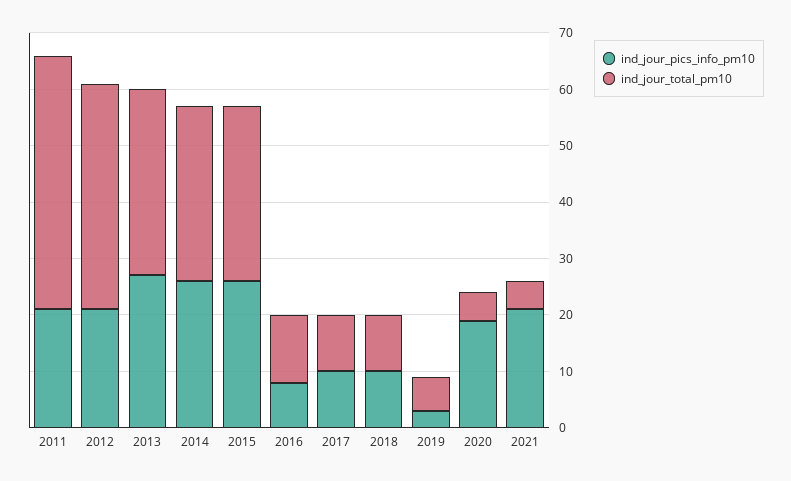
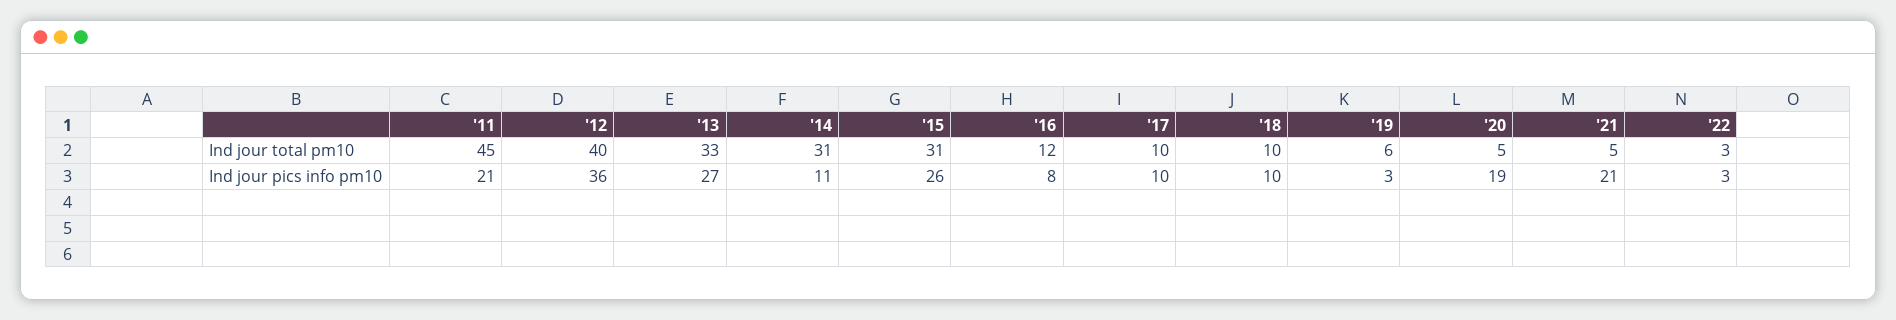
ind_jour_pics_info_pm10, 2012: 20 -> 36
ind_jour_pics_info_pm10, 2014: 25 -> 11
ind_jour_total_pm10, '22: none -> 3
ind_jour_pics_info_pm10, '22: none -> 3

